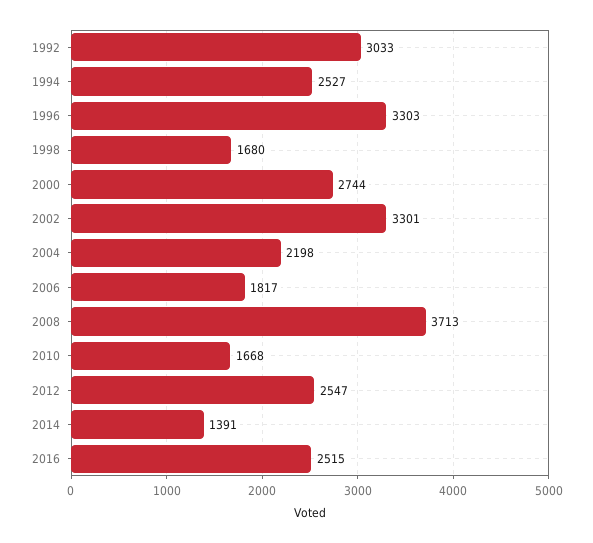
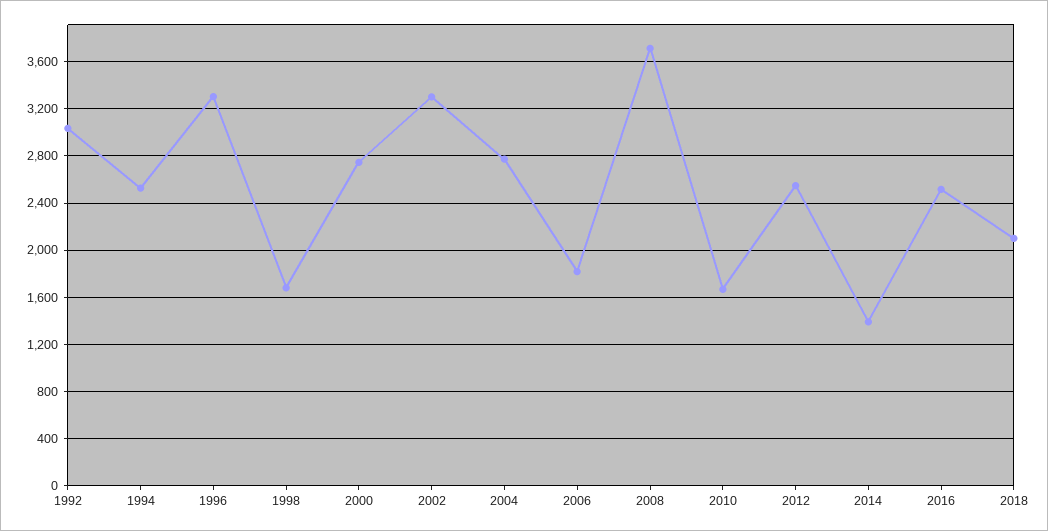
2004: 2198 -> 2800
2018: none -> 2100

